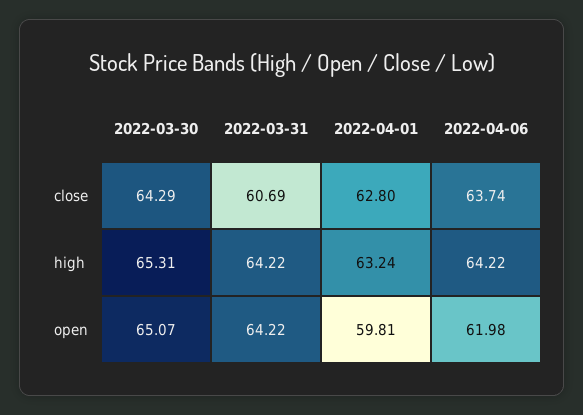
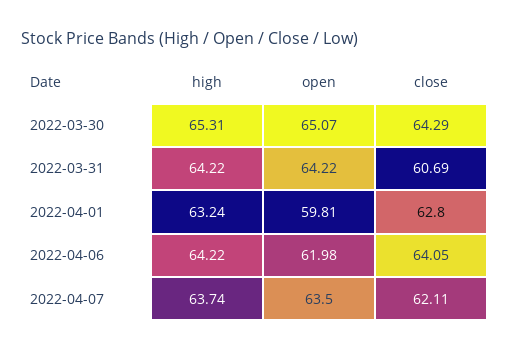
2022-04-06, close: 63.74 -> 64.05
2022-04-07, high: none -> 63.74
2022-04-07, open: none -> 63.5
2022-04-07, close: none -> 62.11

